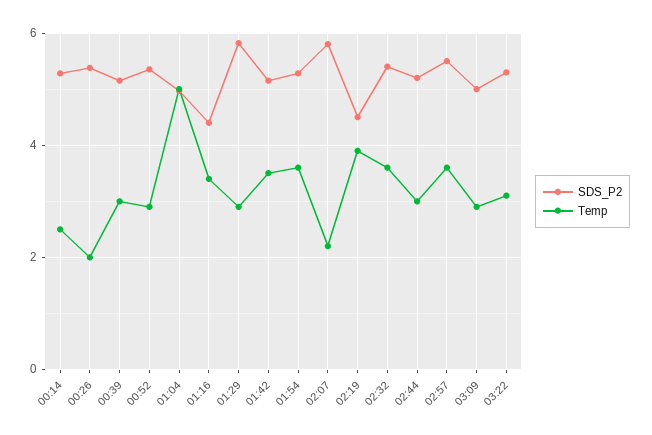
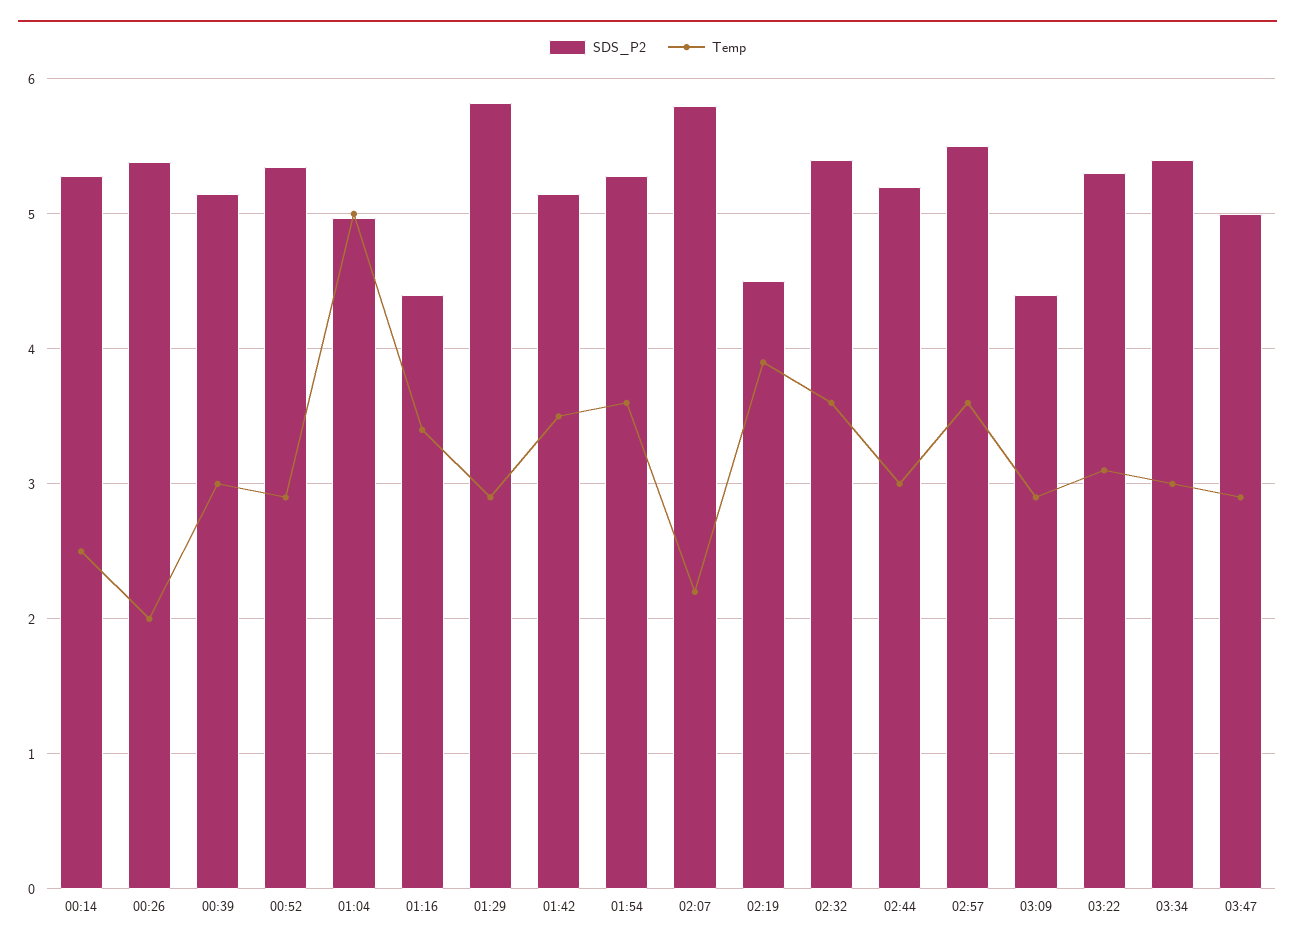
SDS_P2, 03:09: 5 -> 4.4
SDS_P2, 03:34: none -> 5.4
Temp, 03:34: none -> 3
SDS_P2, 03:47: none -> 5
Temp, 03:47: none -> 2.9

